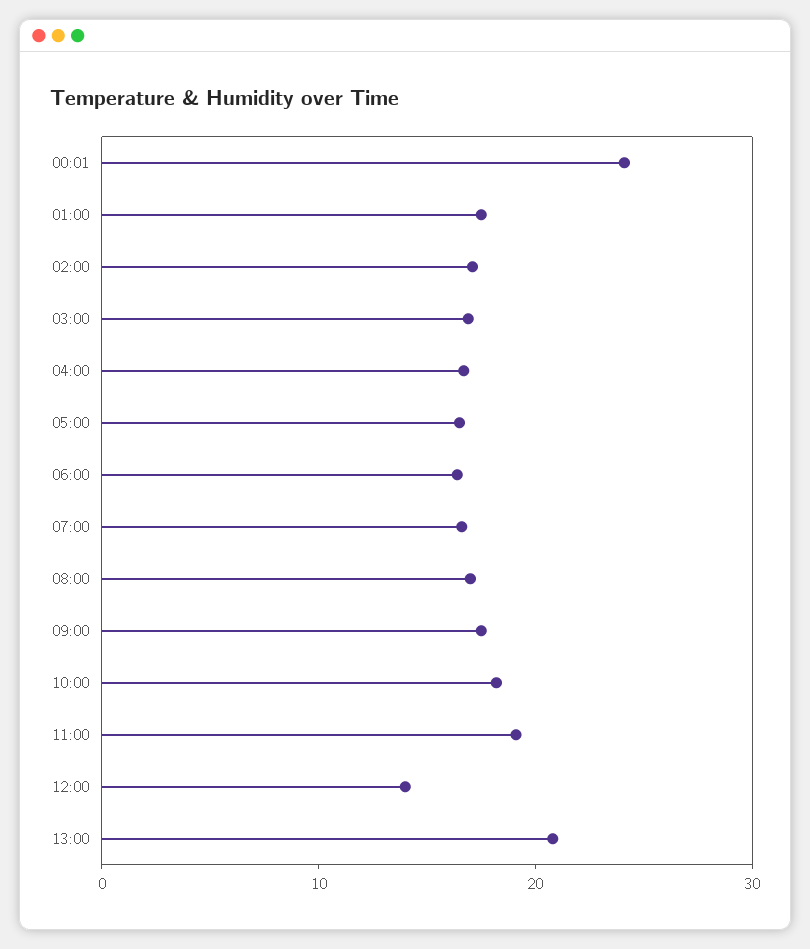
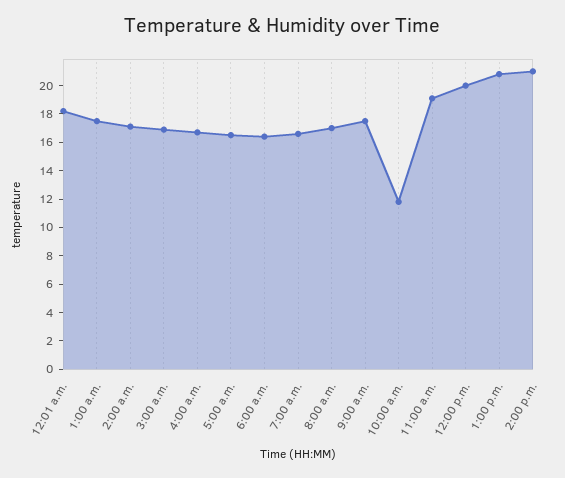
00:01: 24 -> 18
10:00: 18 -> 12
12:00: 14 -> 20
2:00 p.m.: none -> 21

